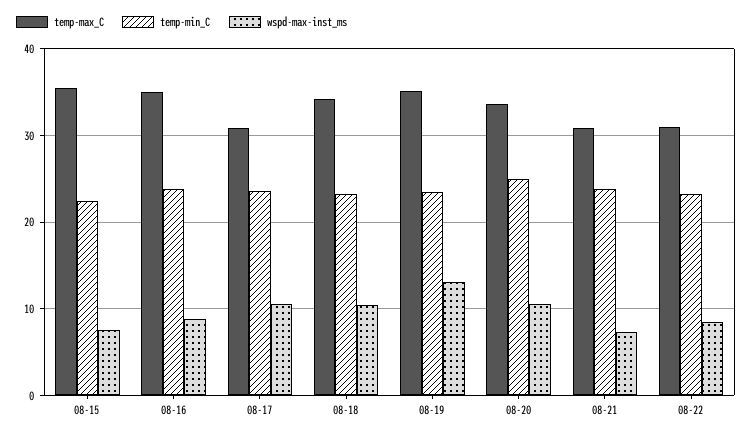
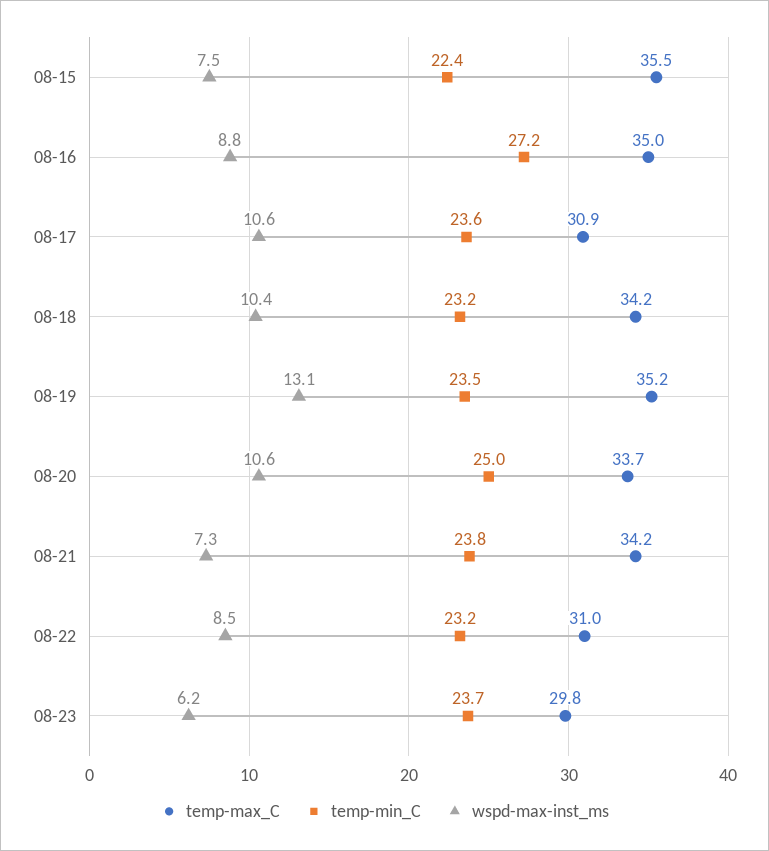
temp-min_C, 08-16: 24 -> 27.2
temp-max_C, 08-21: 31 -> 34.2
temp-max_C, 08-23: none -> 29.8
temp-min_C, 08-23: none -> 23.7
wspd-max-inst_ms, 08-23: none -> 6.2

